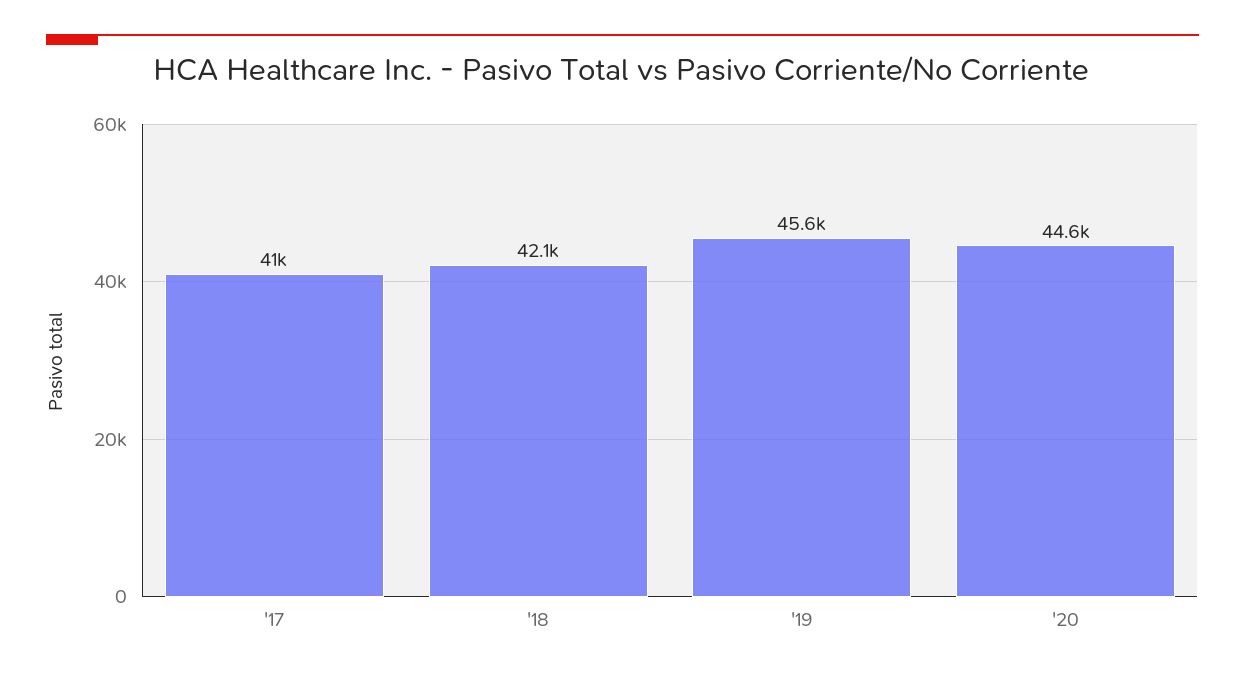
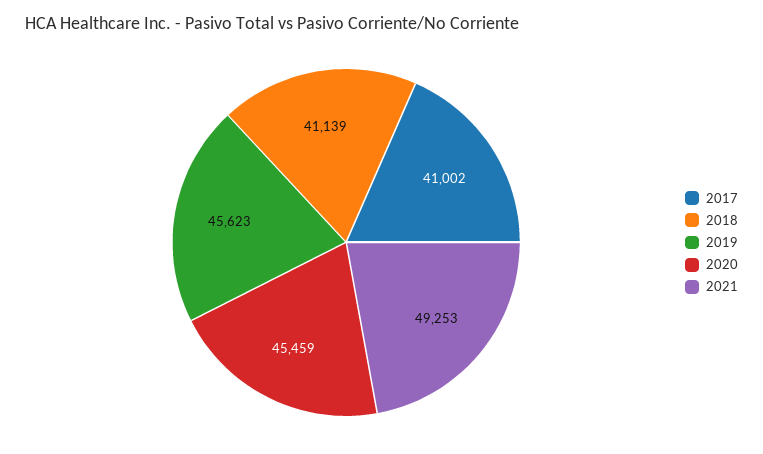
'18: 42100 -> 41139
'20: 44600 -> 45459
2021: none -> 49253

